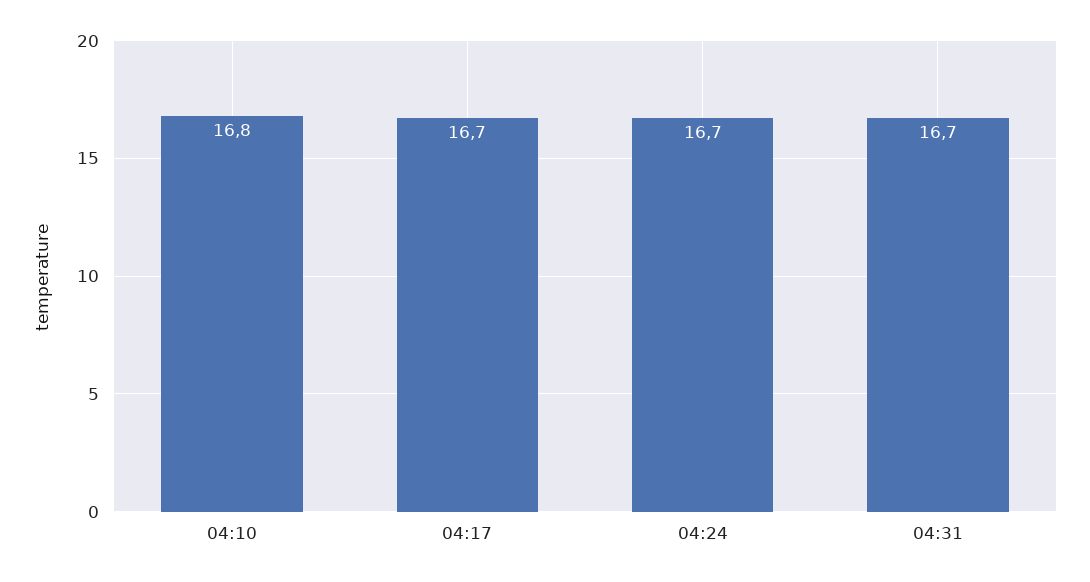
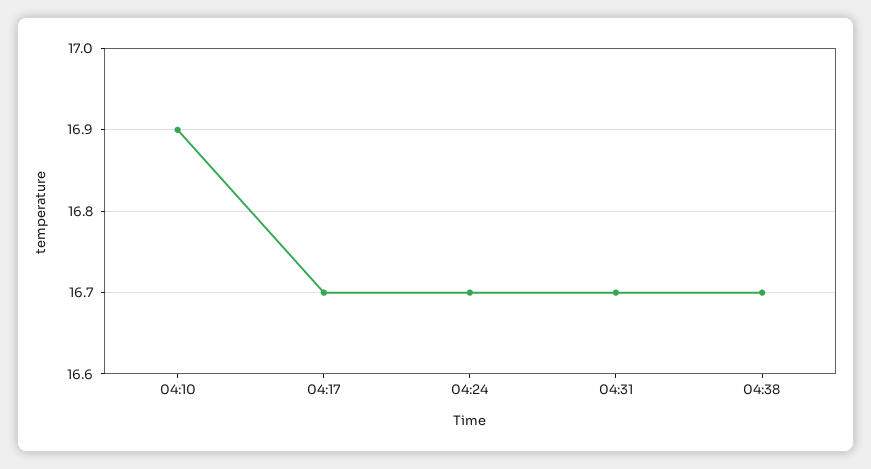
04:10: 16.8 -> 16.9
04:38: none -> 16.7

